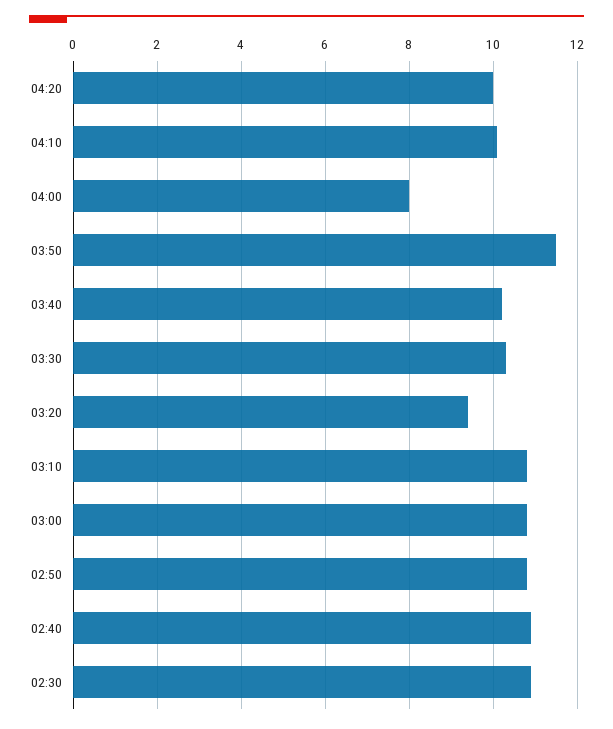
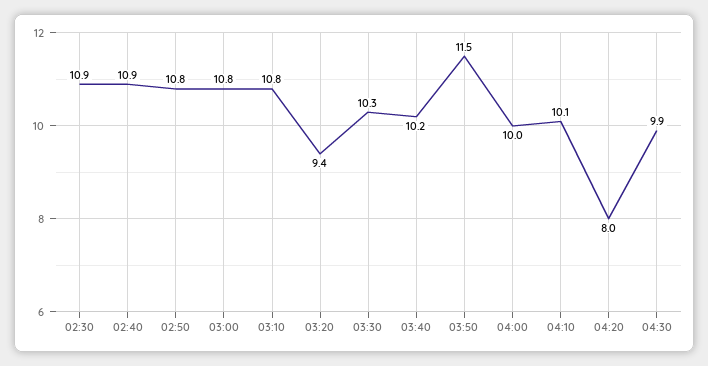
04:20: 10 -> 8
04:00: 8 -> 10
04:30: none -> 9.9

